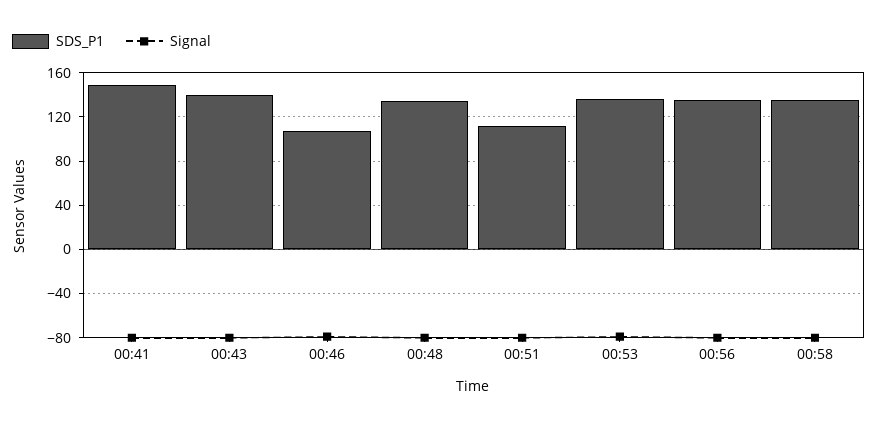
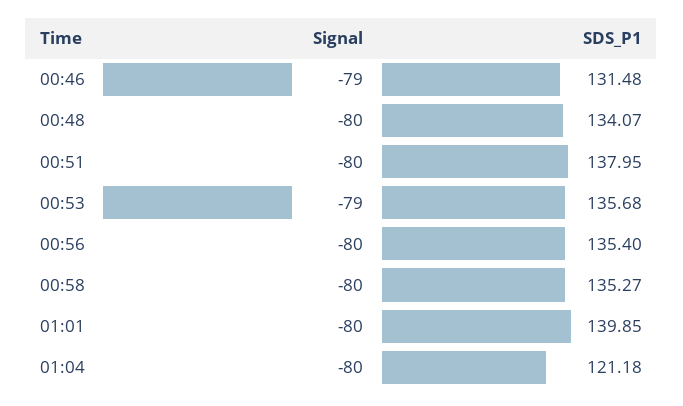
SDS_P1, 00:41: 150 -> none
Signal, 00:41: -80 -> none
SDS_P1, 00:43: 140 -> none
Signal, 00:43: -80 -> none
SDS_P1, 00:46: 110 -> 131.48
SDS_P1, 00:51: 110 -> 137.95
Signal, 01:01: none -> -80
SDS_P1, 01:01: none -> 139.85
Signal, 01:04: none -> -80
SDS_P1, 01:04: none -> 121.18

